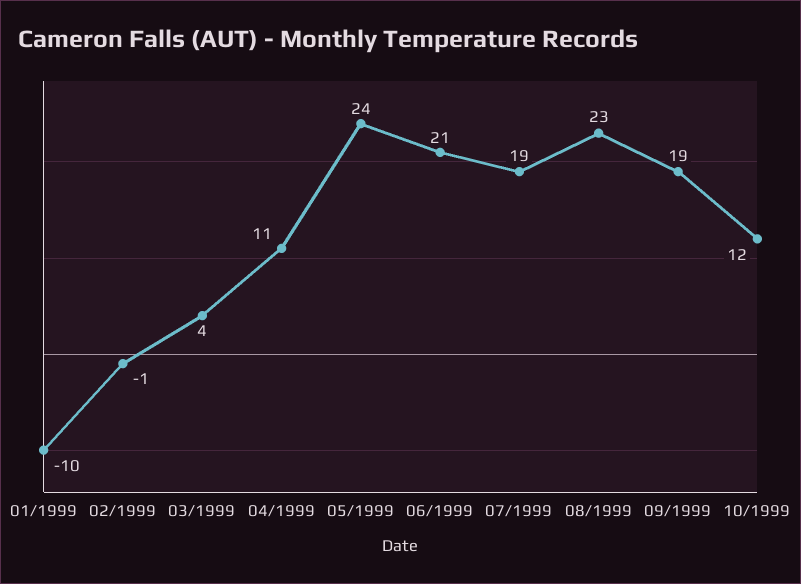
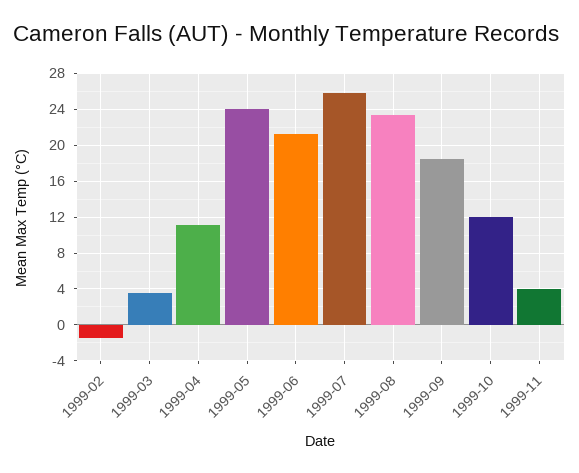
01/1999: -10 -> none
07/1999: 19 -> 26
1999-11: none -> 4

